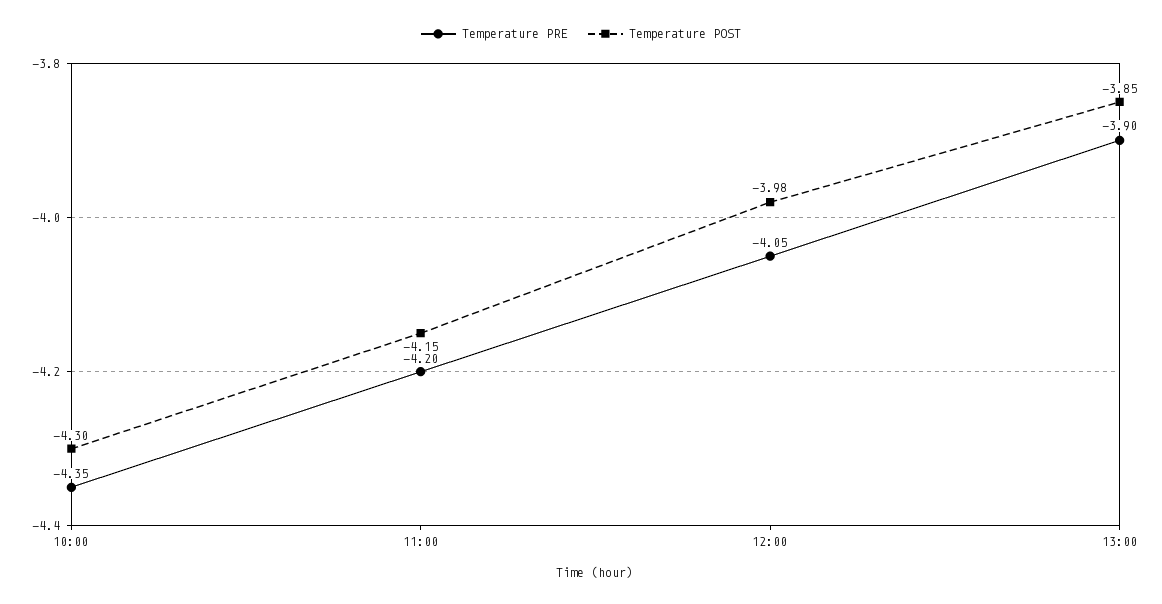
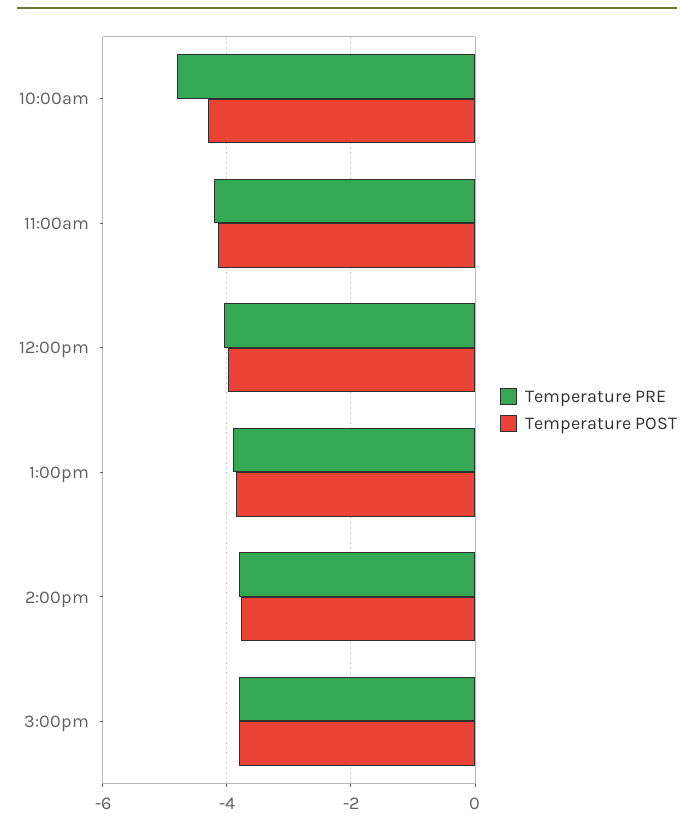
Temperature PRE, 10:00: -4.35 -> -4.8
Temperature PRE, 2:00pm: none -> -3.8
Temperature POST, 2:00pm: none -> -3.8
Temperature PRE, 3:00pm: none -> -3.8
Temperature POST, 3:00pm: none -> -3.8

